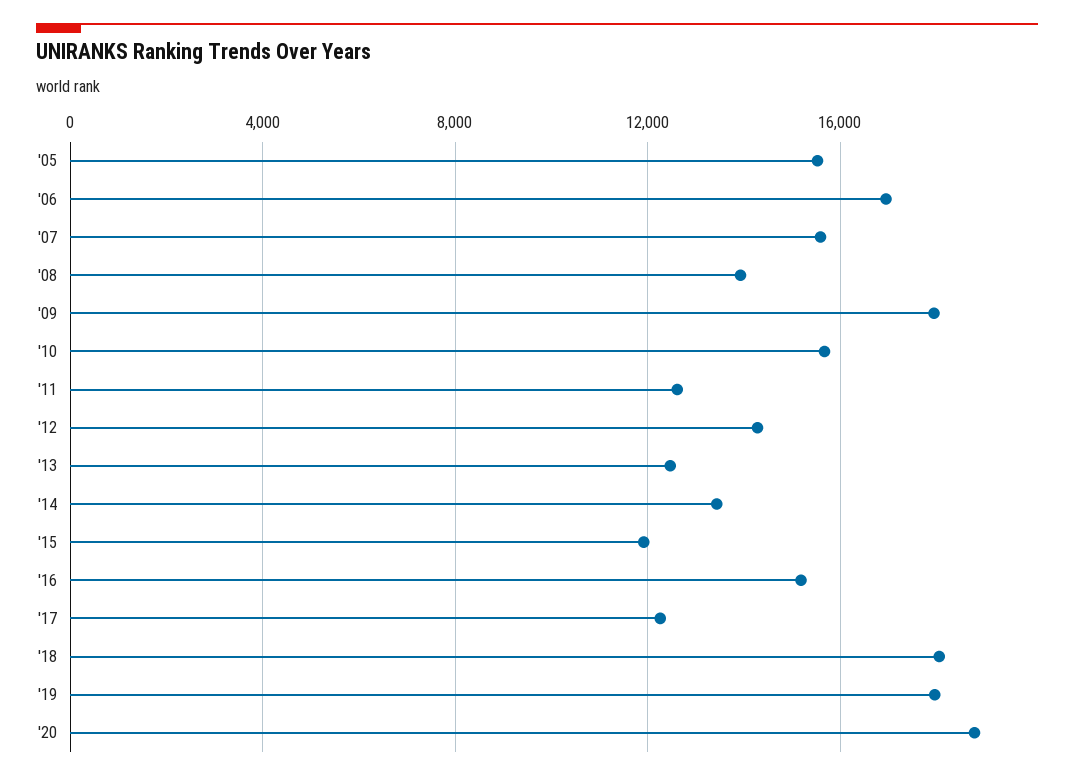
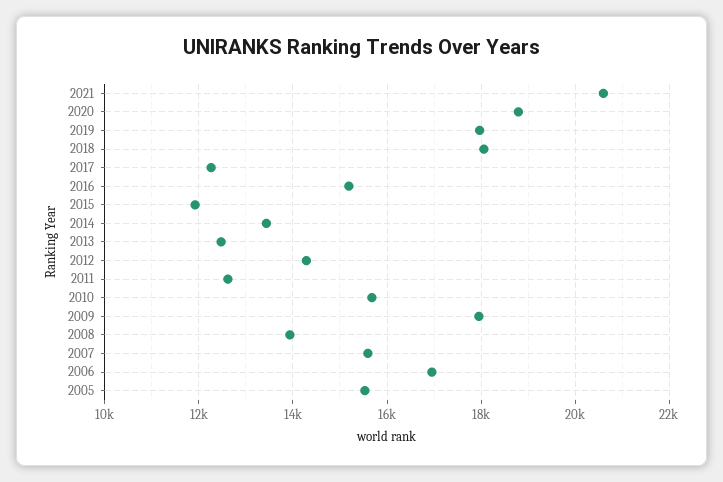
2021: none -> 20600

